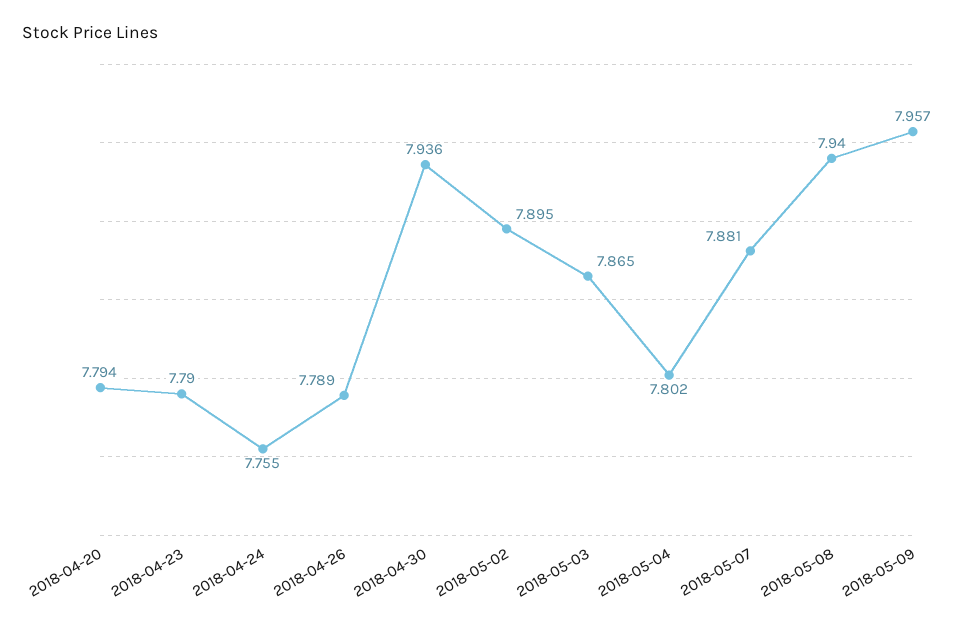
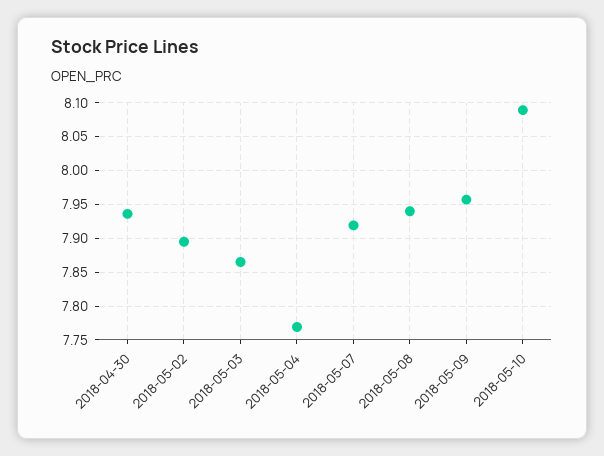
2018-04-20: 7.794 -> none
2018-04-23: 7.79 -> none
2018-04-24: 7.755 -> none
2018-04-26: 7.789 -> none
2018-05-04: 7.802 -> 7.77
2018-05-07: 7.881 -> 7.92
2018-05-10: none -> 8.09

